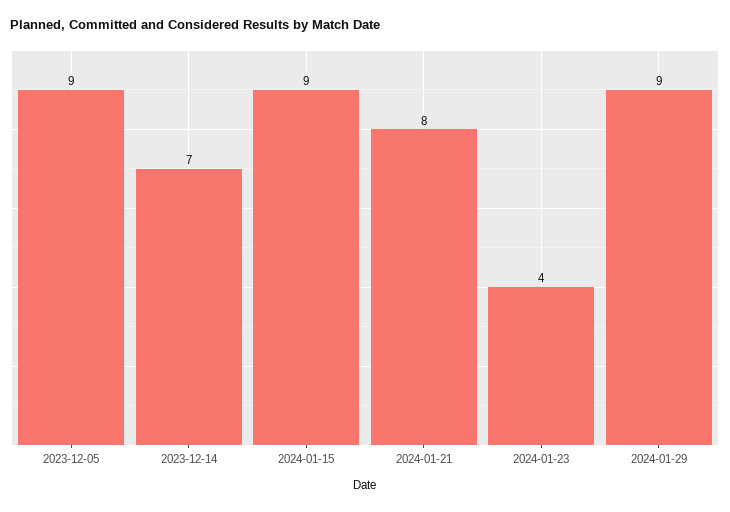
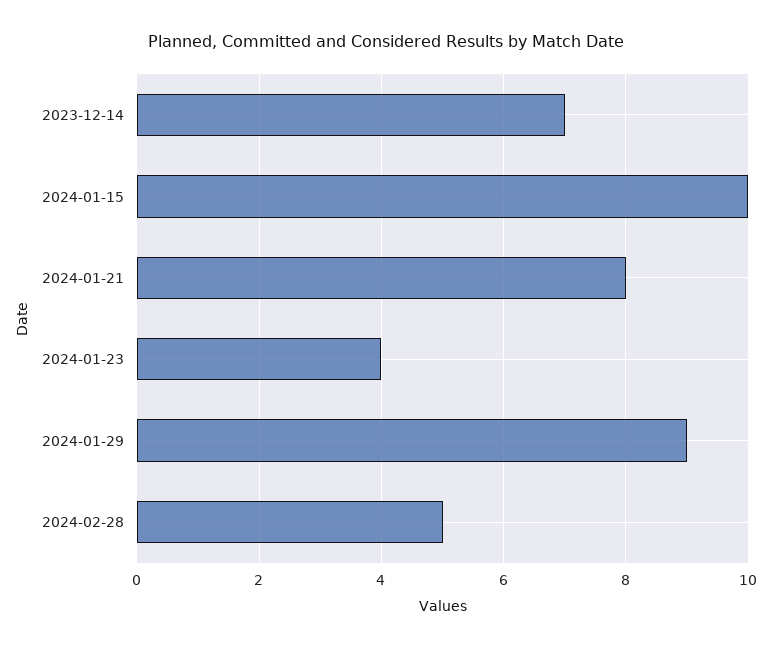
2023-12-05: 9 -> none
2024-01-15: 9 -> 10
2024-02-28: none -> 5

